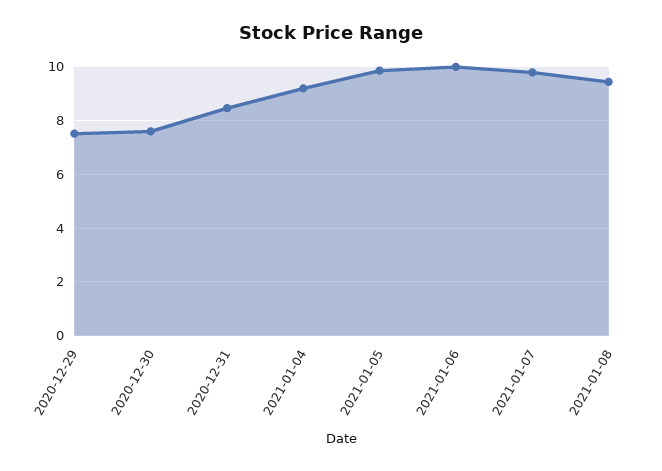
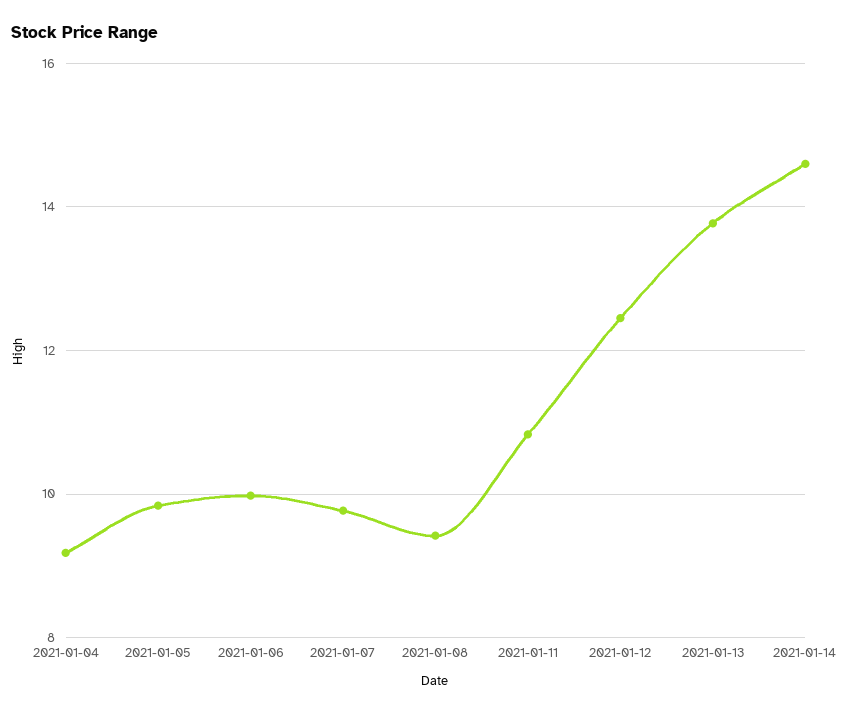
2020-12-29: 7.5 -> none
2020-12-30: 7.5 -> none
2020-12-31: 8.5 -> none
2021-01-11: none -> 10.8
2021-01-12: none -> 12.4
2021-01-13: none -> 13.8
2021-01-14: none -> 14.6

